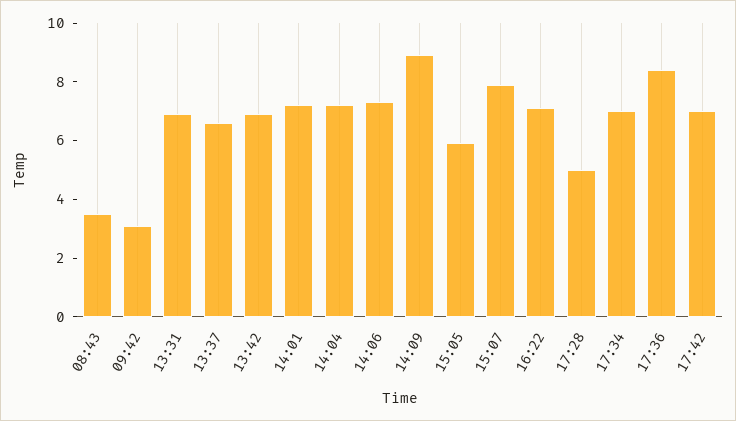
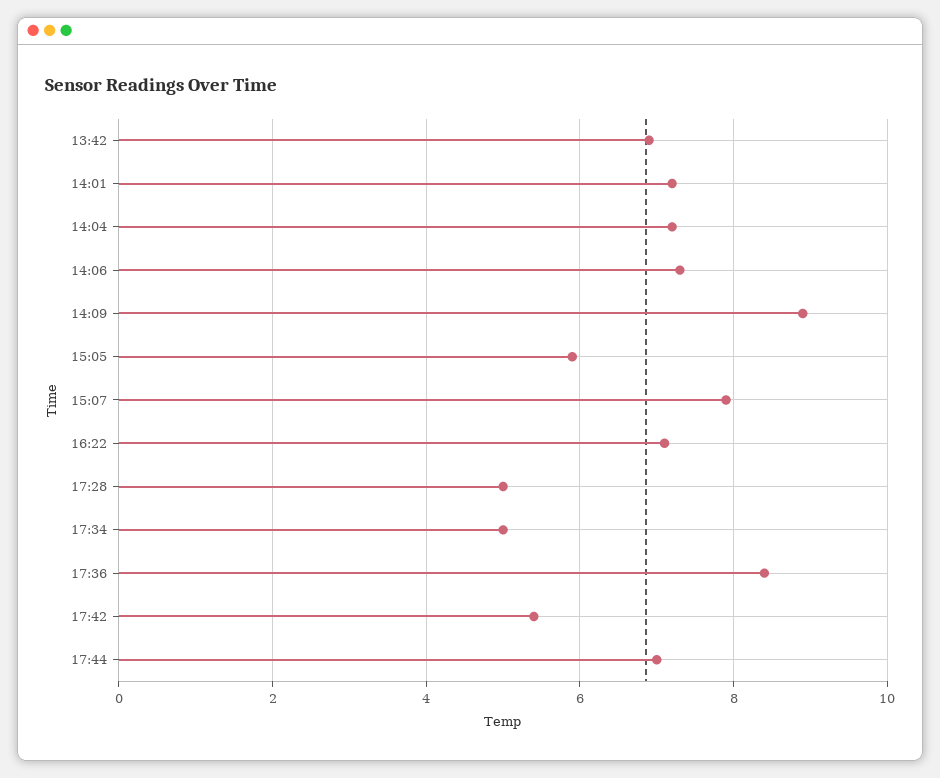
08:43: 3.5 -> none
09:42: 3 -> none
13:31: 7 -> none
13:37: 6.5 -> none
17:34: 7 -> 5
17:42: 7 -> 5.5
17:44: none -> 7

